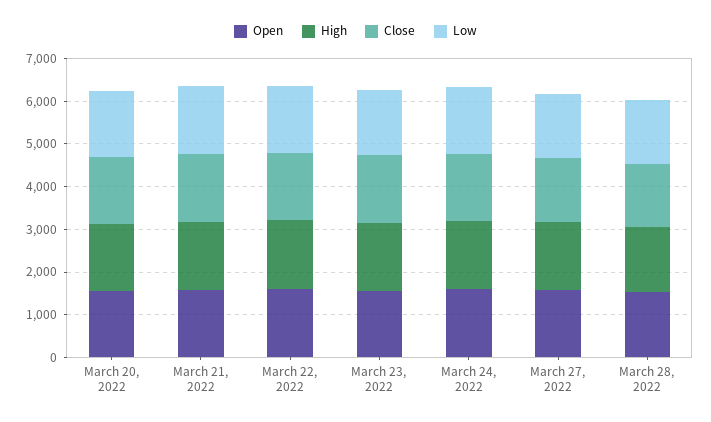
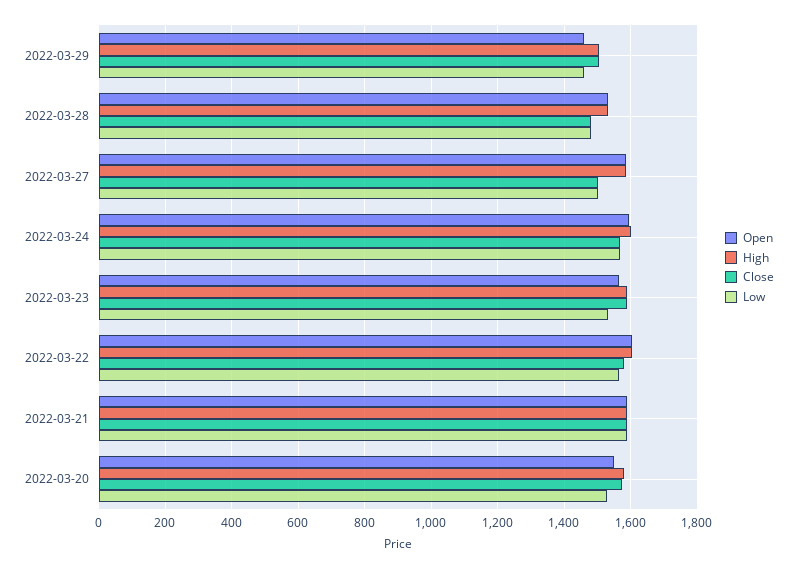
Open, 2022-03-29: none -> 1460
High, 2022-03-29: none -> 1500
Close, 2022-03-29: none -> 1500
Low, 2022-03-29: none -> 1460

